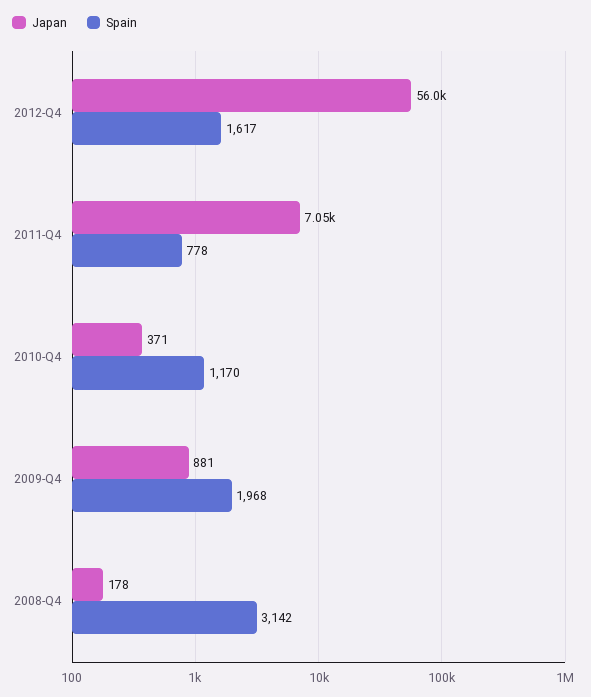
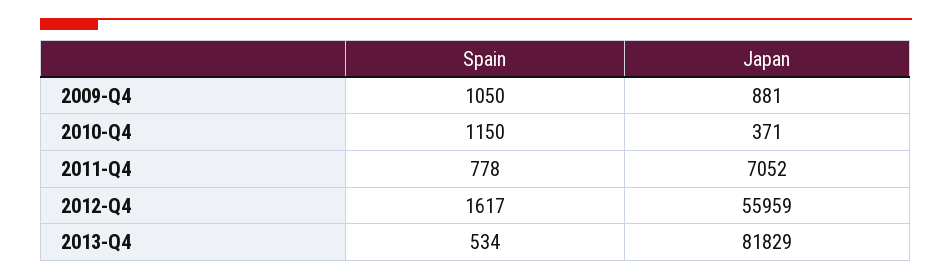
Spain, 2010-Q4: 1170 -> 1150
Spain, 2009-Q4: 1968 -> 1050
Japan, 2008-Q4: 178 -> none
Spain, 2008-Q4: 3142 -> none
Spain, 2013-Q4: none -> 534
Japan, 2013-Q4: none -> 81829

